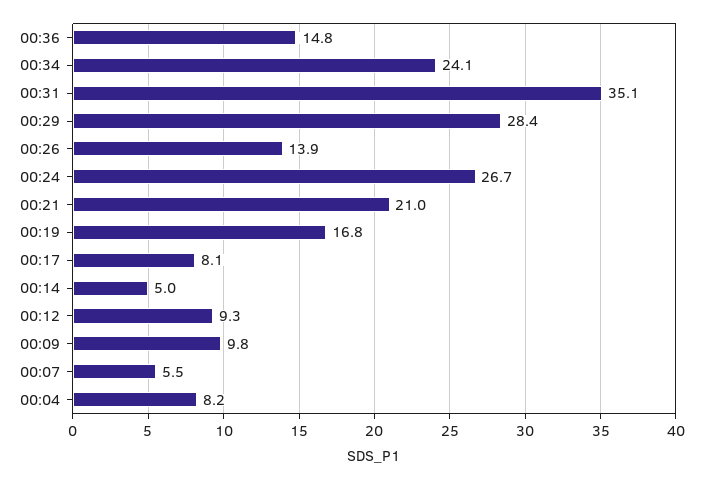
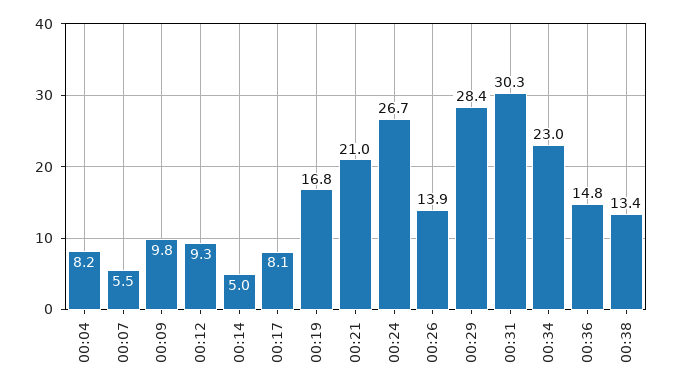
00:34: 24.1 -> 23
00:31: 35.1 -> 30.3
00:38: none -> 13.4

